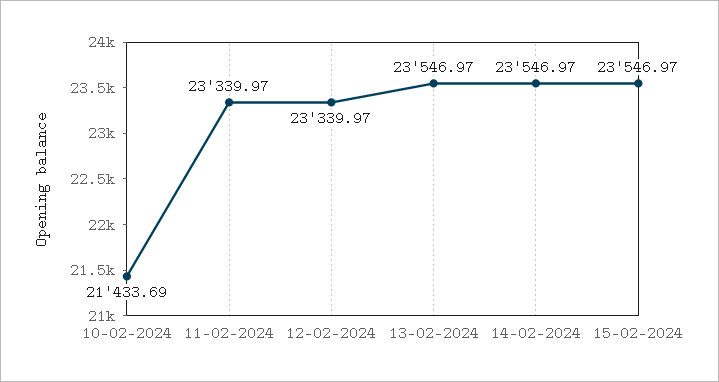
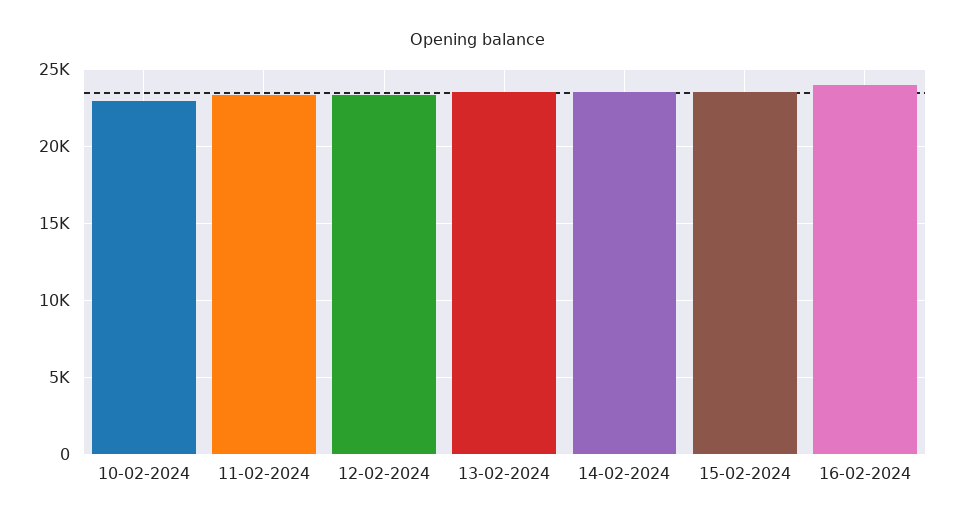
10-02-2024: 21433.69 -> 23000
16-02-2024: none -> 24000

